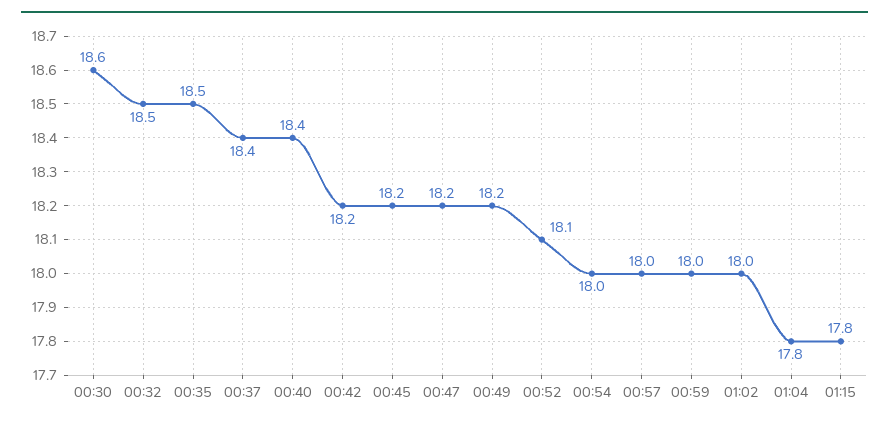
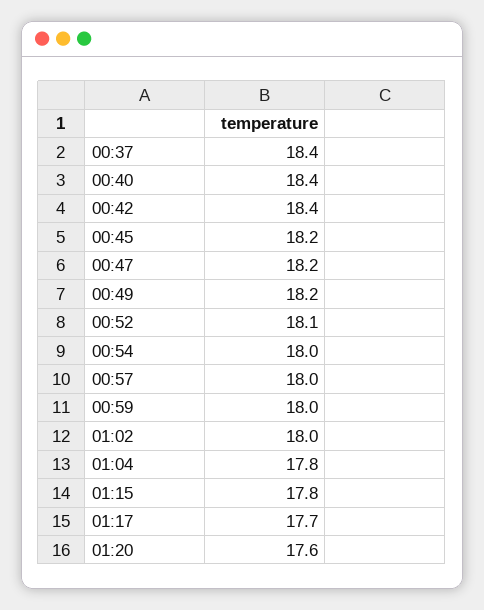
00:30: 18.6 -> none
00:32: 18.5 -> none
00:35: 18.5 -> none
00:42: 18.2 -> 18.4
01:17: none -> 17.7
01:20: none -> 17.6

